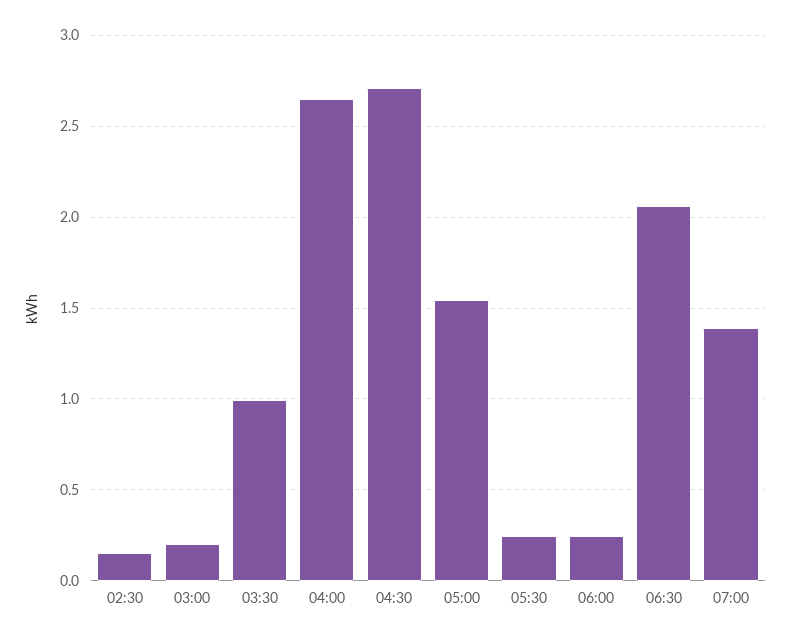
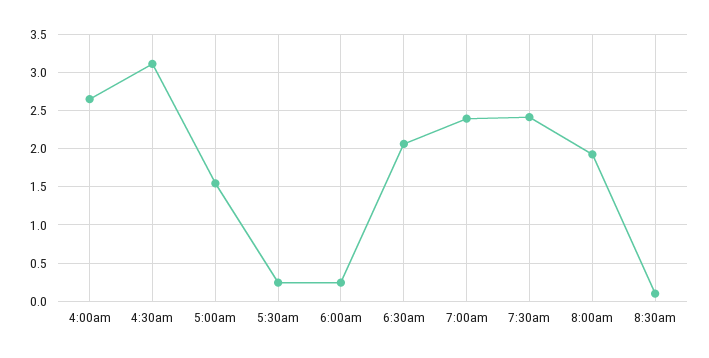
02:30: 0.15 -> none
03:00: 0.2 -> none
03:30: 1 -> none
04:30: 2.7 -> 3.1
07:00: 1.4 -> 2.4
7:30am: none -> 2.4
8:00am: none -> 1.9
8:30am: none -> 0.1

